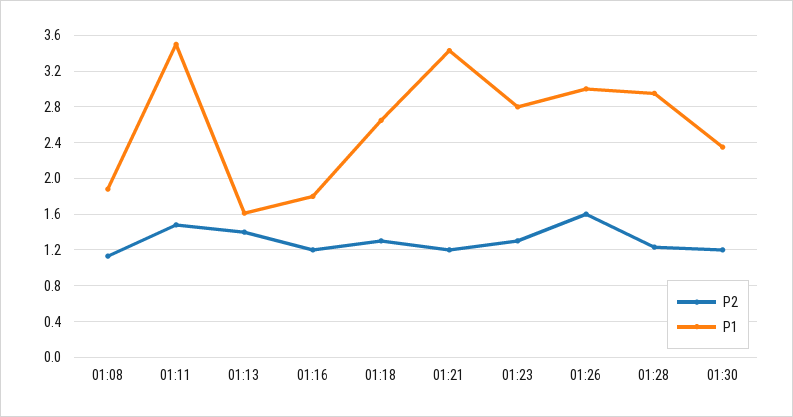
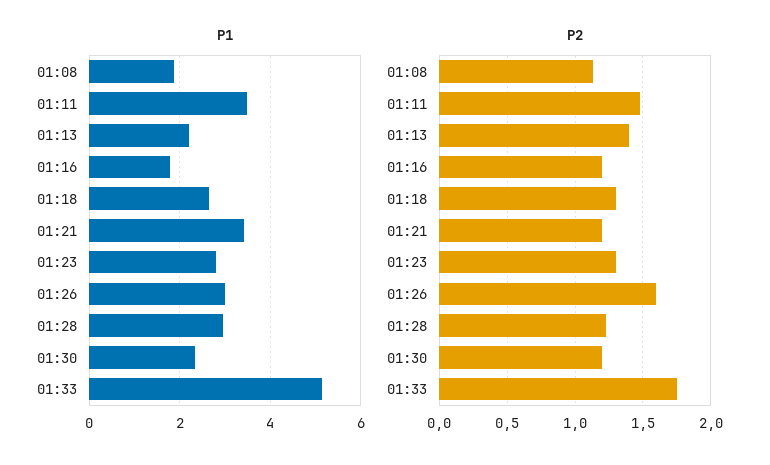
P1, 01:13: 1.6 -> 2.2
P1, 01:33: none -> 5.2
P2, 01:33: none -> 1.75

